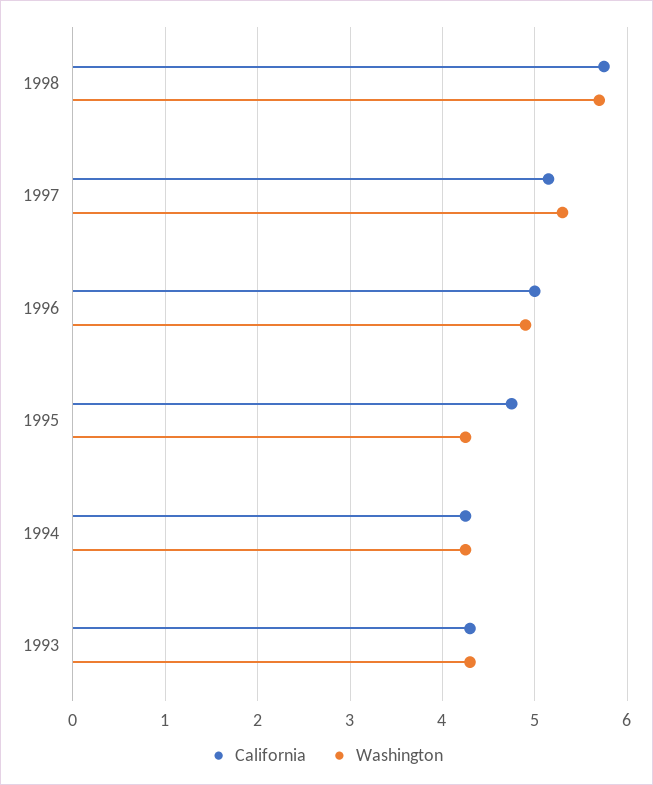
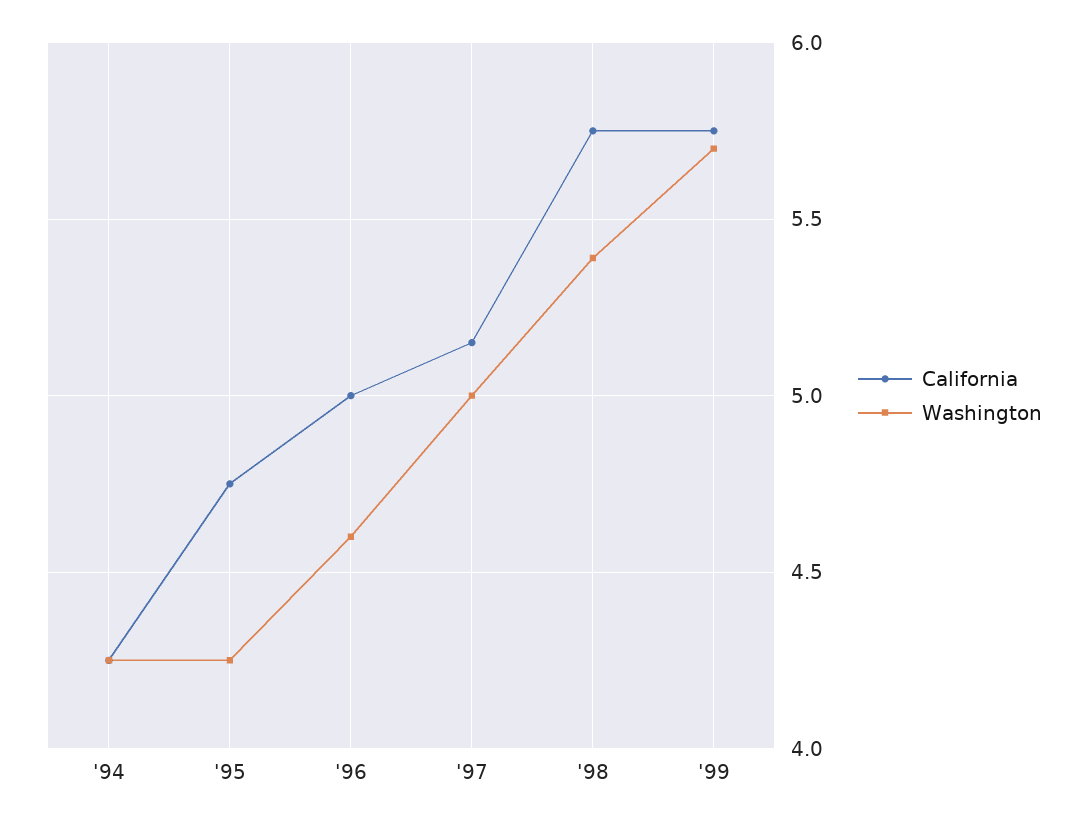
Washington, 1998: 5.7 -> 5.4
Washington, 1997: 5.3 -> 5
Washington, 1996: 4.9 -> 4.6
California, 1993: 4.3 -> none
Washington, 1993: 4.3 -> none
California, '99: none -> 5.75
Washington, '99: none -> 5.7

